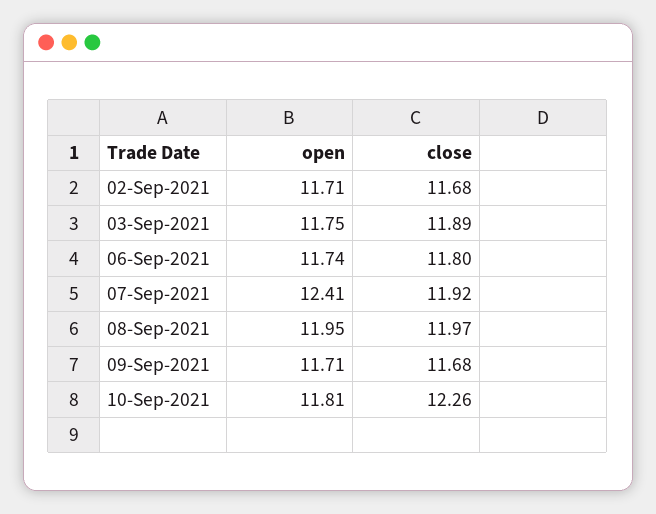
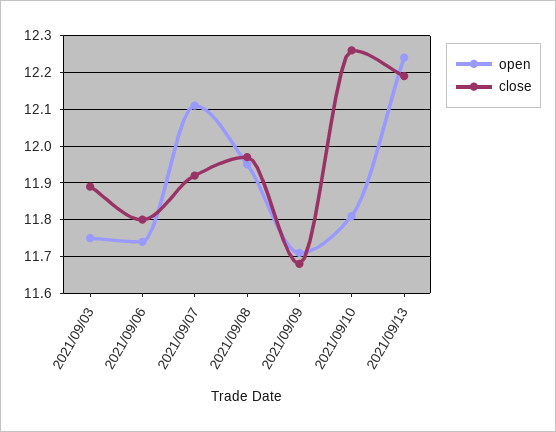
open, 02-Sep-2021: 11.71 -> none
close, 02-Sep-2021: 11.68 -> none
open, 07-Sep-2021: 12.41 -> 12.1
open, 2021/09/13: none -> 12.25
close, 2021/09/13: none -> 12.2

